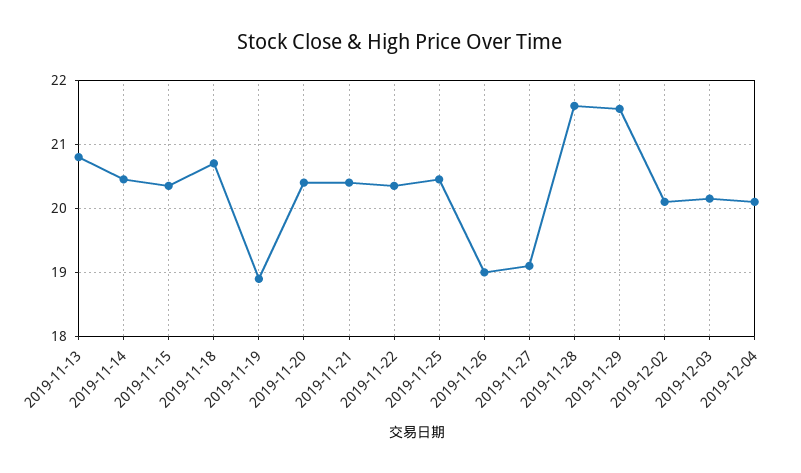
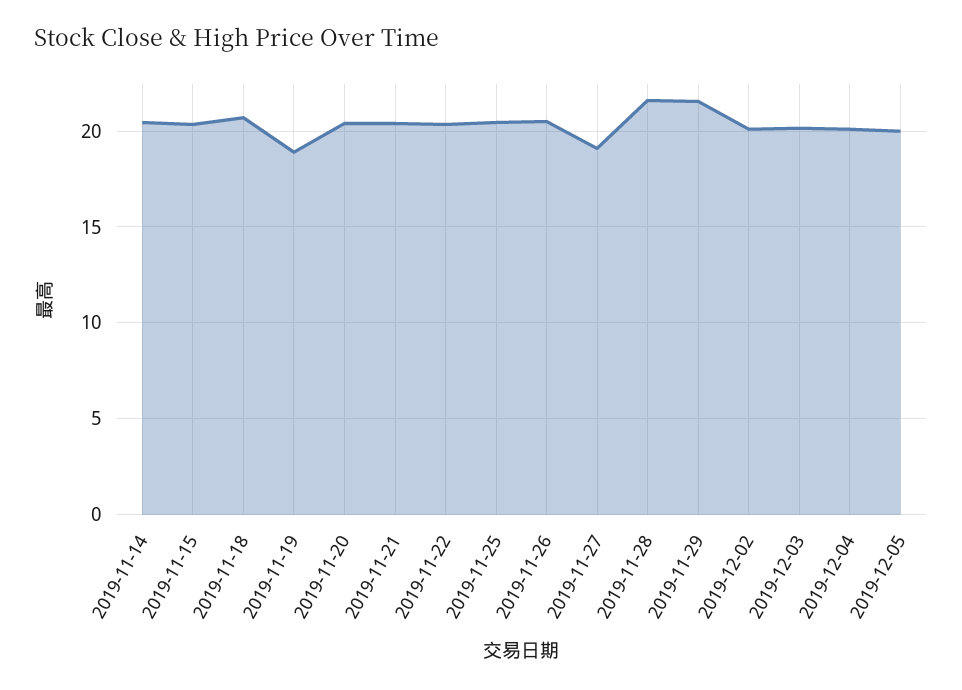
2019-11-13: 20.8 -> none
2019-11-26: 19 -> 20.5
2019-12-05: none -> 20

